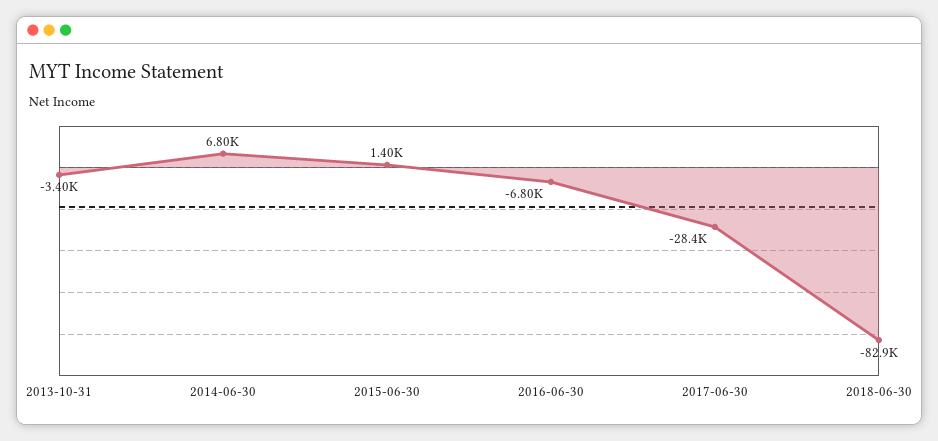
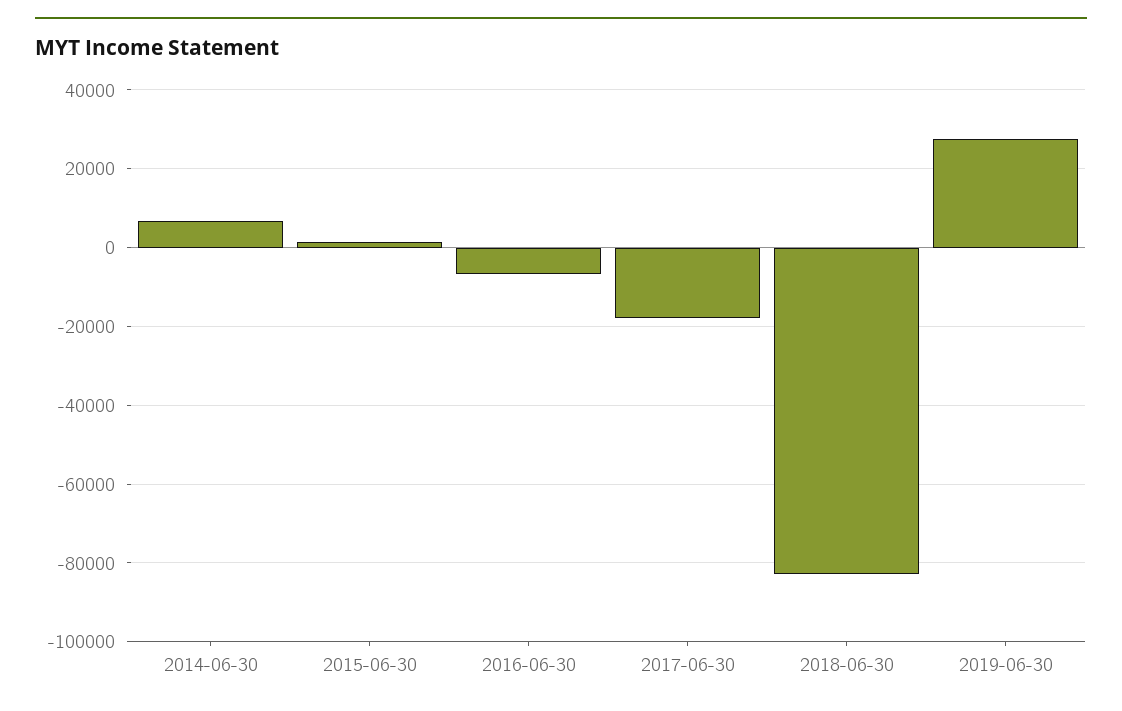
2013-10-31: -3400 -> none
2017-06-30: -28400 -> -18000
2019-06-30: none -> 28000

